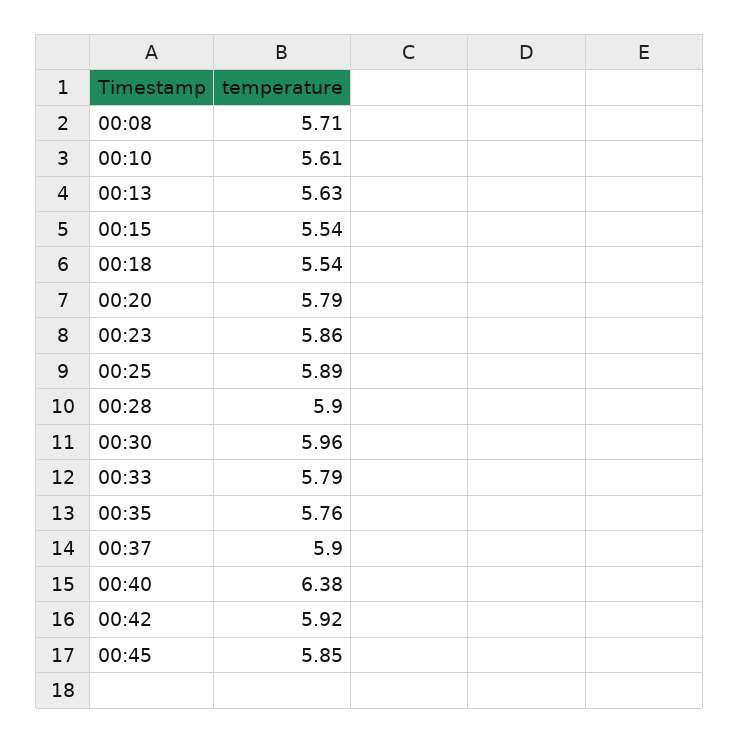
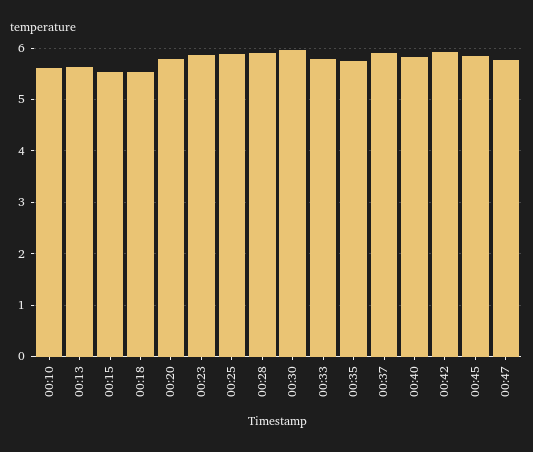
00:08: 5.71 -> none
00:40: 6.38 -> 5.8
00:47: none -> 5.8

